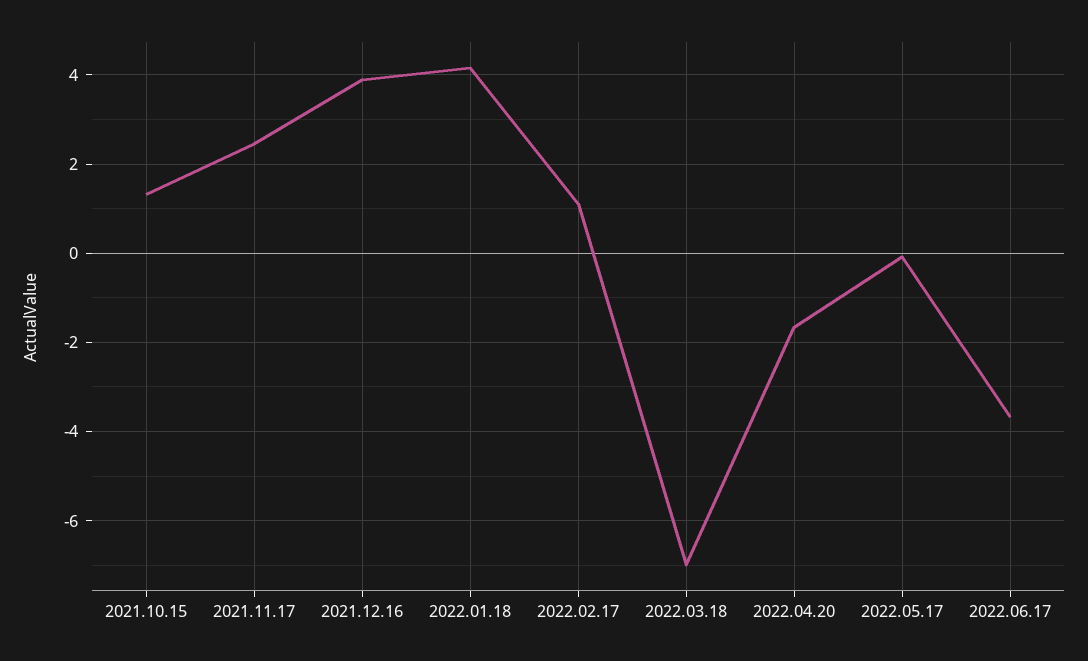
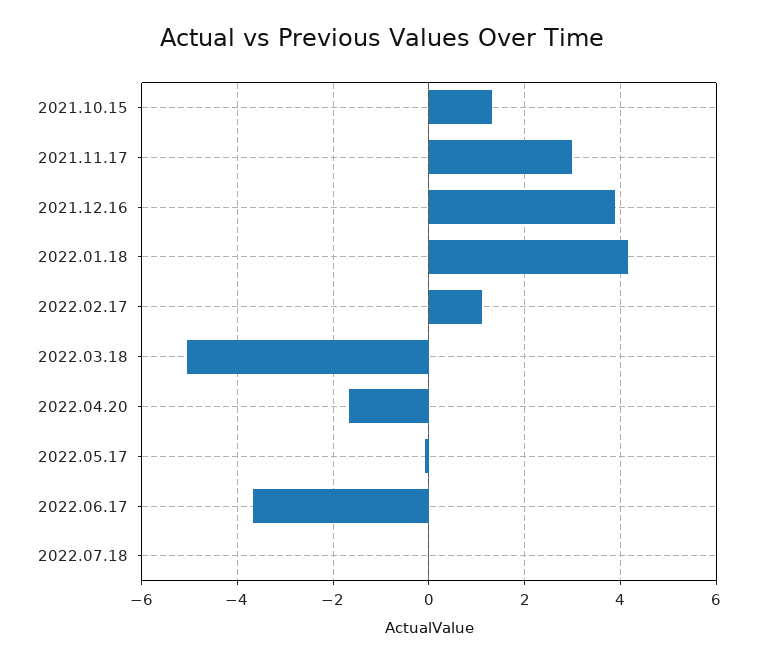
2021.11.17: 2.4 -> 3
2022.03.18: -7 -> -5
2022.07.18: none -> 0

